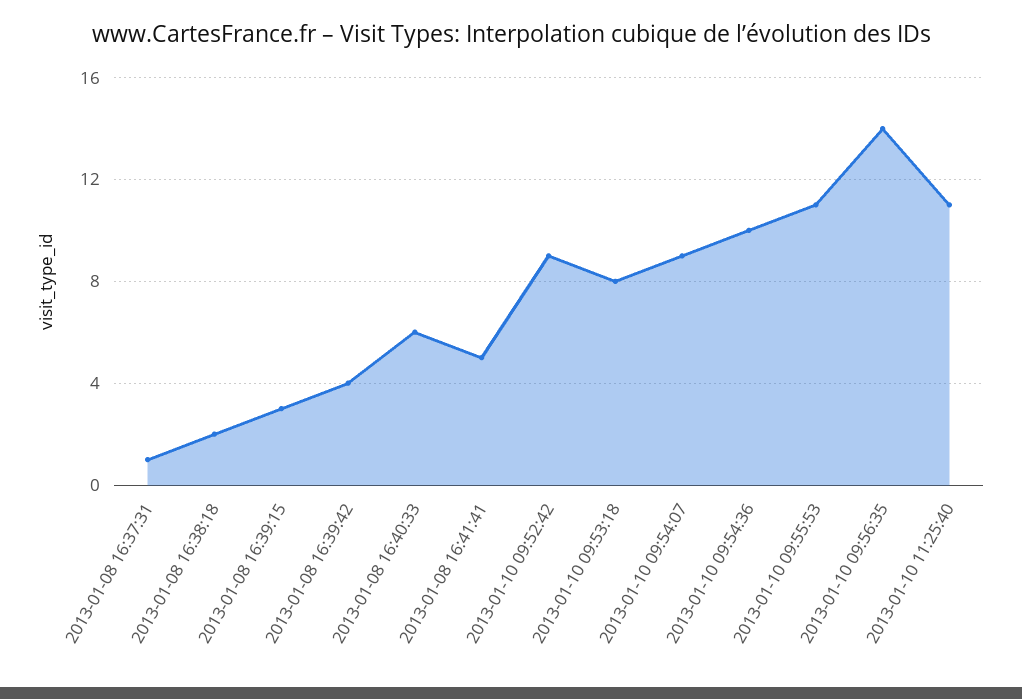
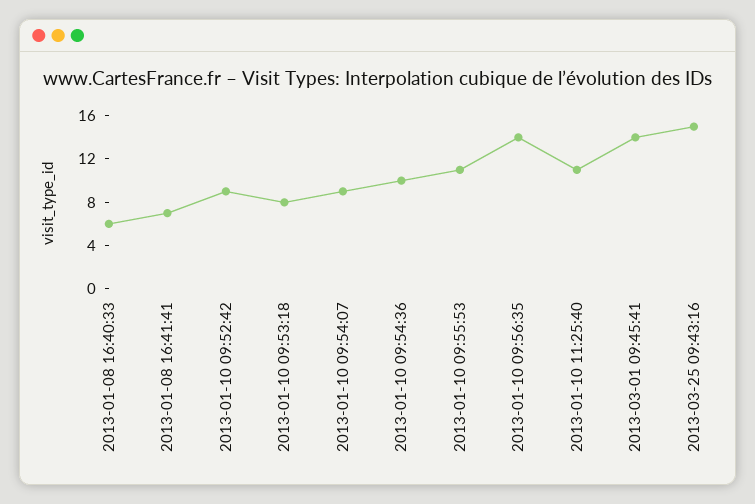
2013-01-08 16:37:31: 1 -> none
2013-01-08 16:38:18: 2 -> none
2013-01-08 16:39:15: 3 -> none
2013-01-08 16:39:42: 4 -> none
2013-01-08 16:41:41: 5 -> 7
2013-03-01 09:45:41: none -> 14
2013-03-25 09:43:16: none -> 15

